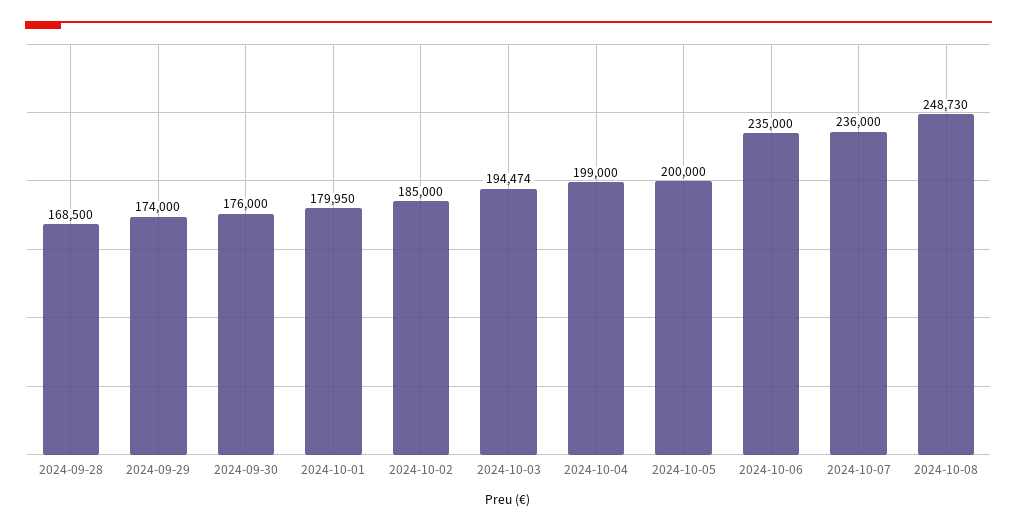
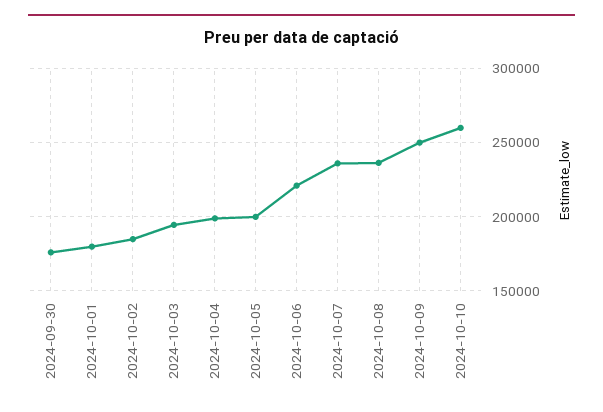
2024-09-28: 168500 -> none
2024-09-29: 174000 -> none
2024-10-06: 235000 -> 220000
2024-10-08: 248730 -> 235000
2024-10-09: none -> 250000
2024-10-10: none -> 260000

